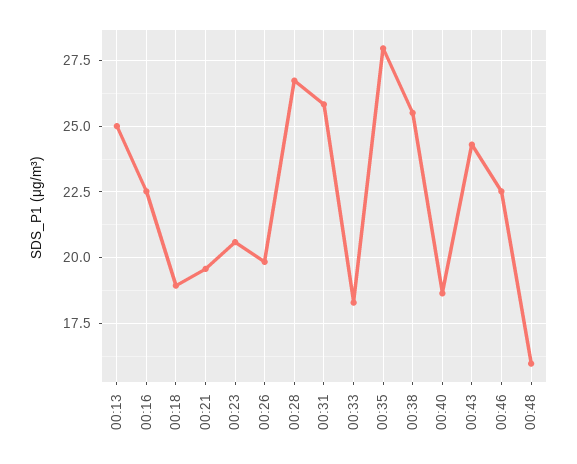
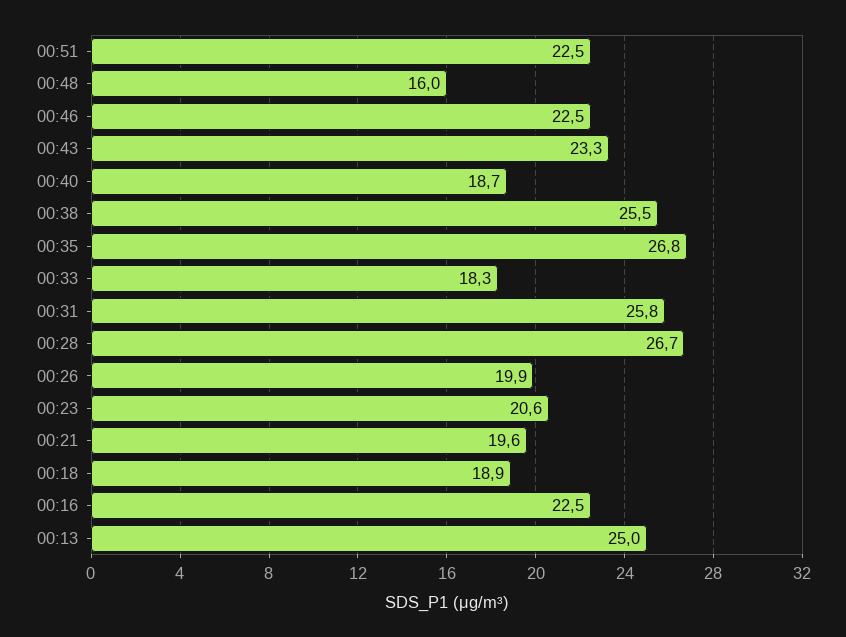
00:35: 28 -> 26.8
00:43: 24.25 -> 23.3
00:51: none -> 22.5

